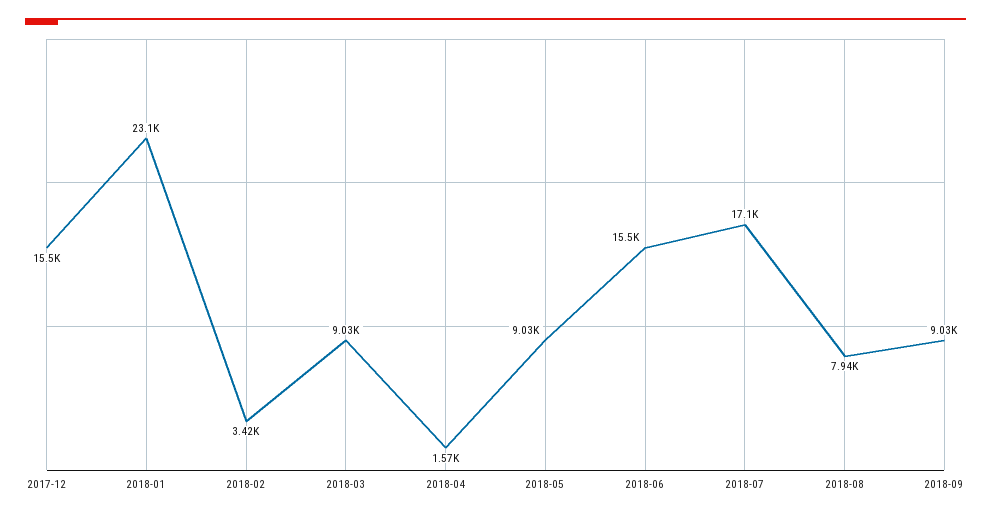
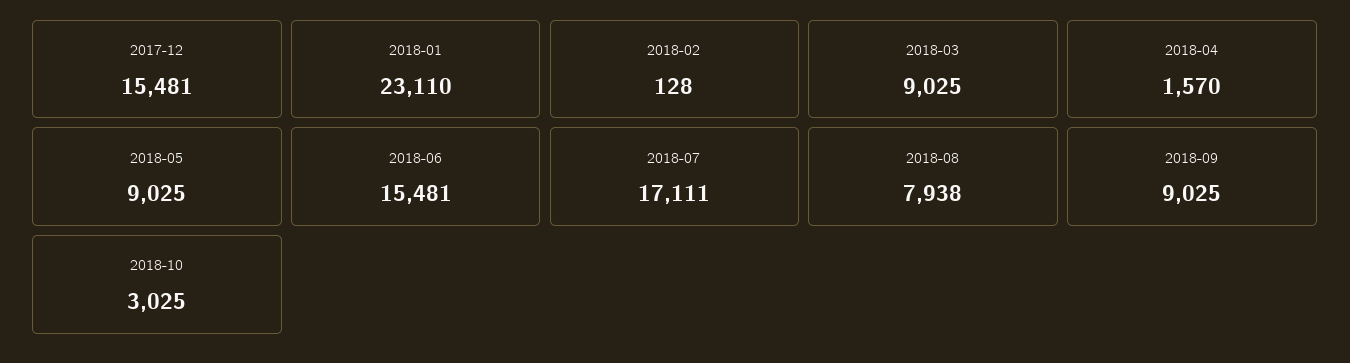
2018-02: 3420 -> 128
2018-10: none -> 3025

